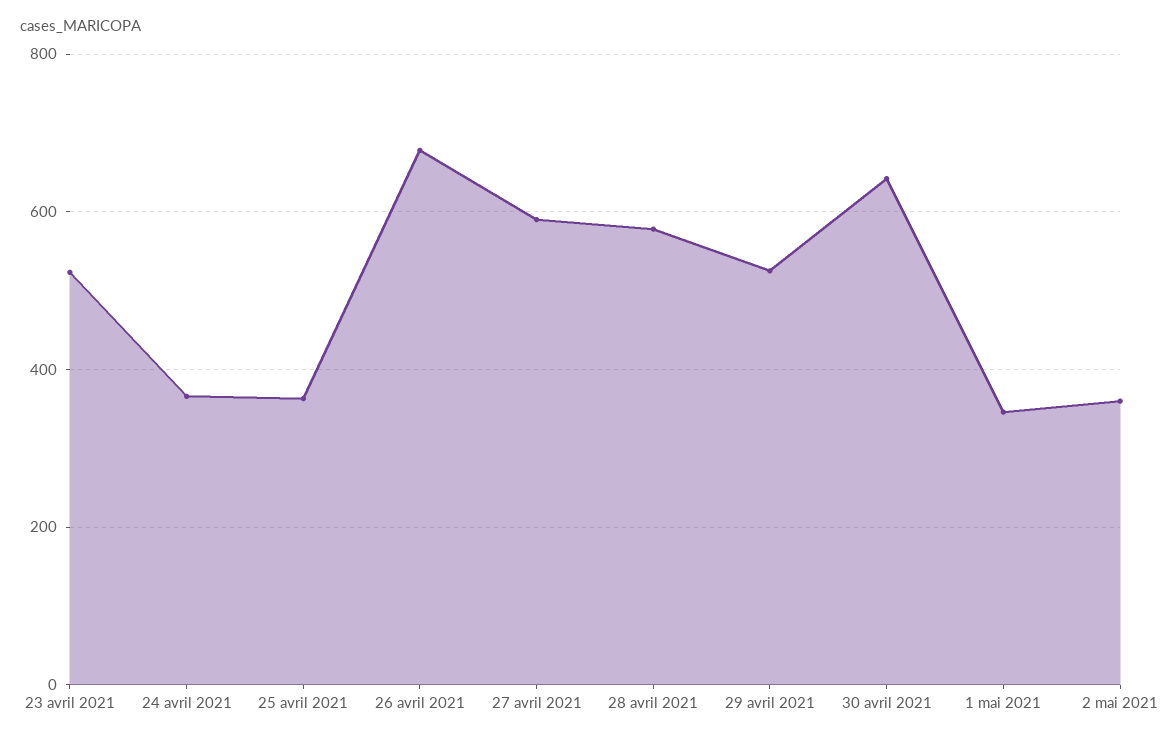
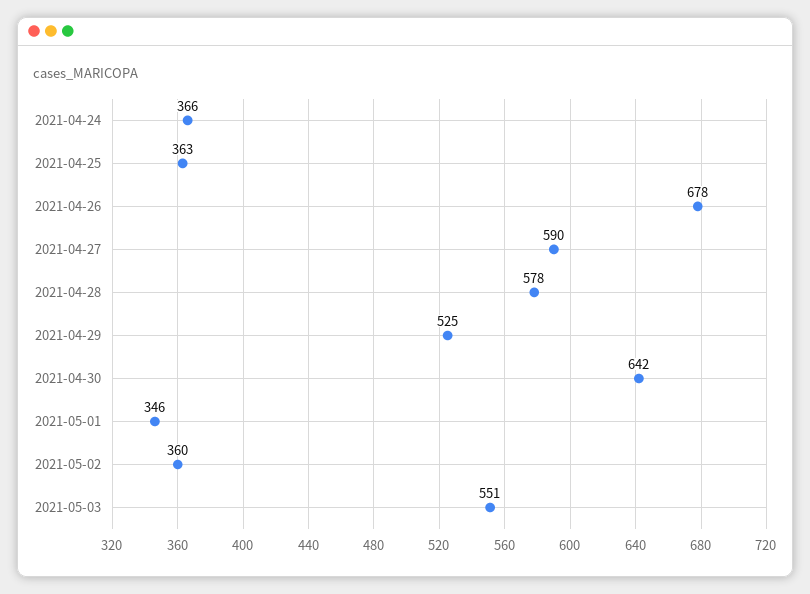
23 avril 2021: 520 -> none
2021-05-03: none -> 551

